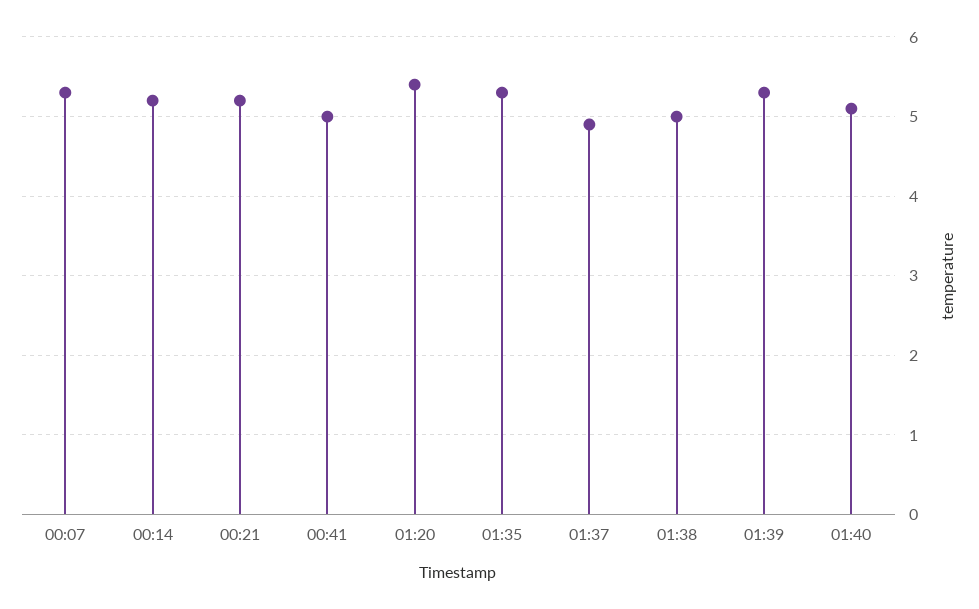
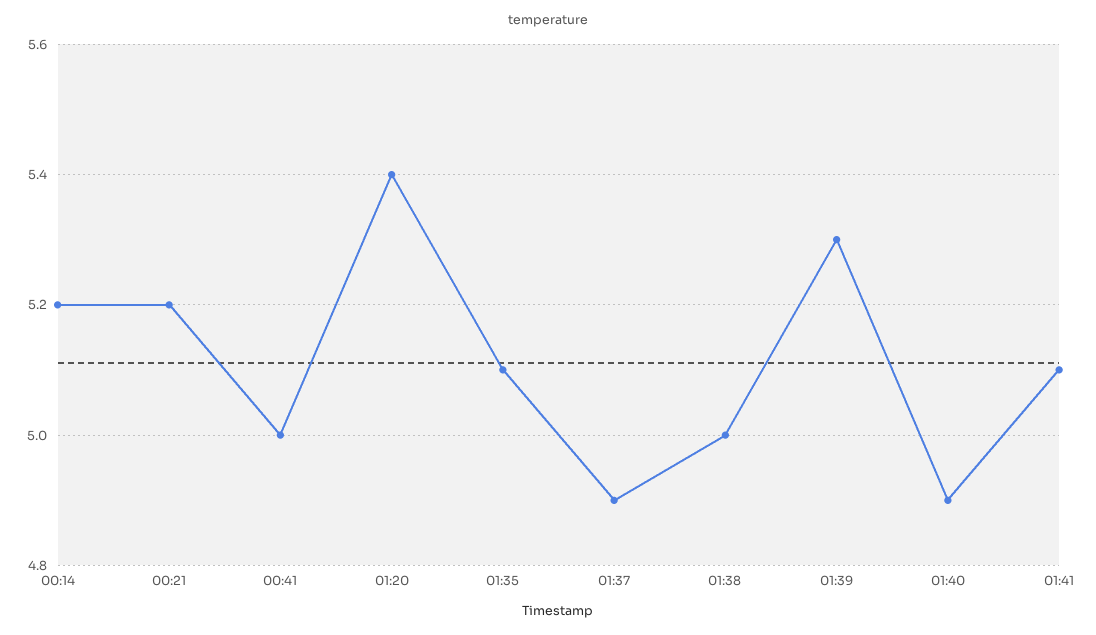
00:07: 5.3 -> none
01:35: 5.3 -> 5.1
01:40: 5.1 -> 4.9
01:41: none -> 5.1

